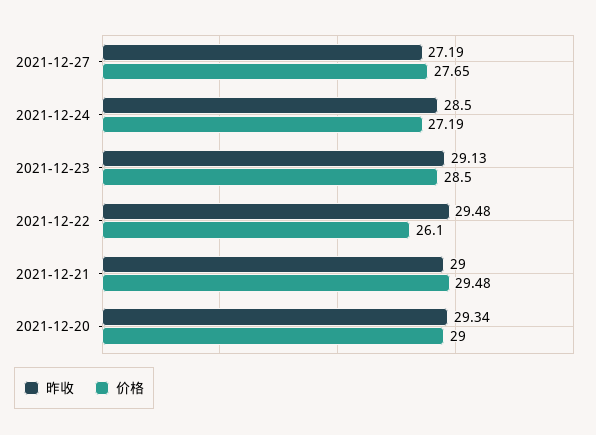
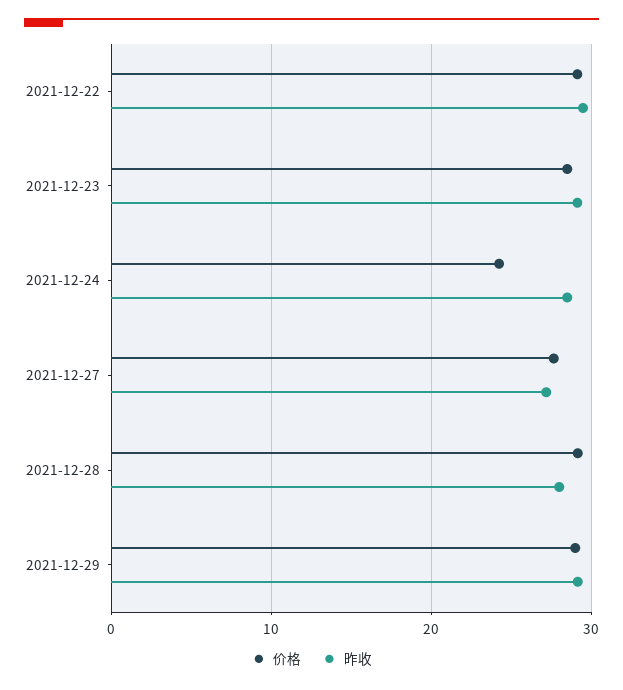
价格, 2021-12-24: 27.19 -> 24
价格, 2021-12-22: 26.1 -> 29
昨收, 2021-12-21: 29 -> none
价格, 2021-12-21: 29.48 -> none
昨收, 2021-12-20: 29.34 -> none
价格, 2021-12-20: 29 -> none
价格, 2021-12-28: none -> 29
昨收, 2021-12-28: none -> 28
价格, 2021-12-29: none -> 29
昨收, 2021-12-29: none -> 29

